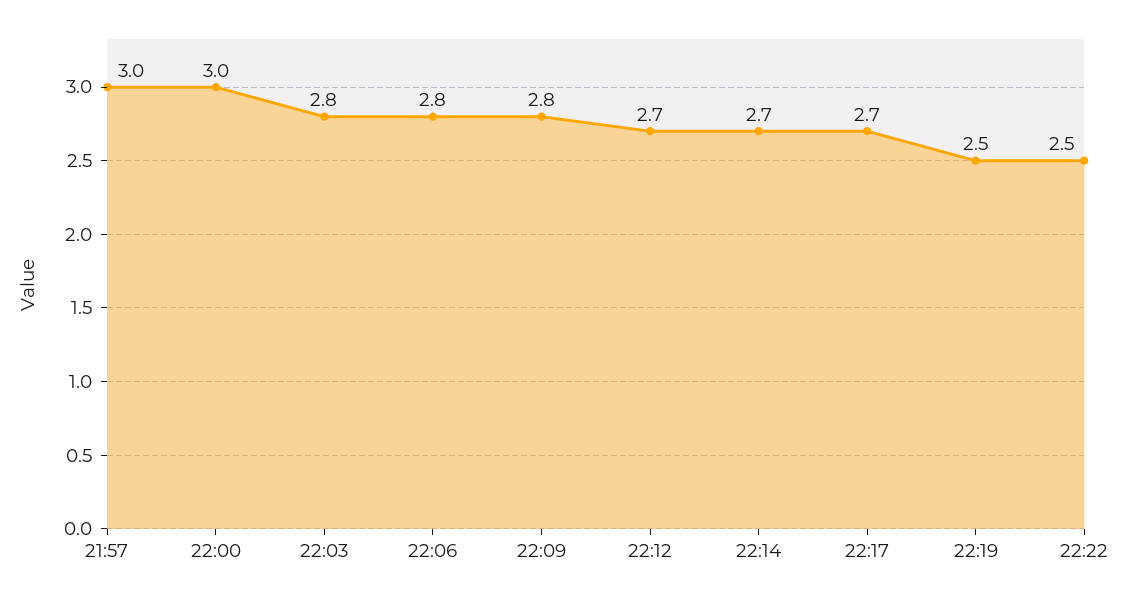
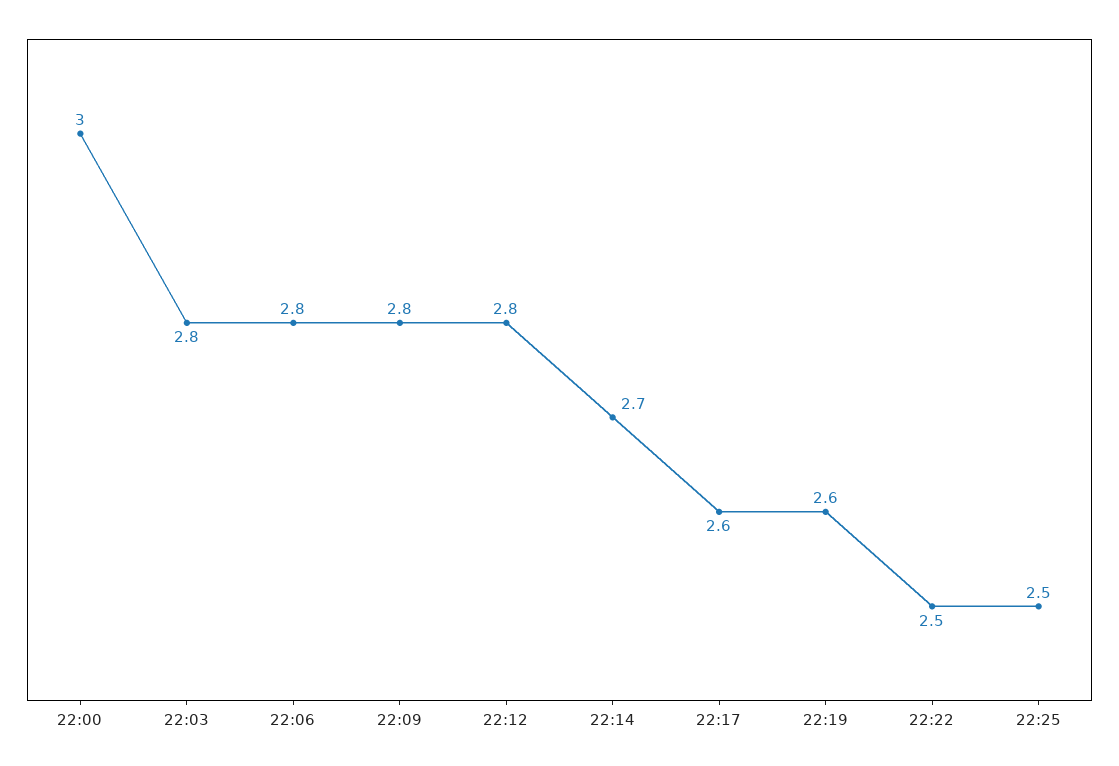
21:57: 3 -> none
22:12: 2.7 -> 2.8
22:17: 2.7 -> 2.6
22:19: 2.5 -> 2.6
22:25: none -> 2.5

